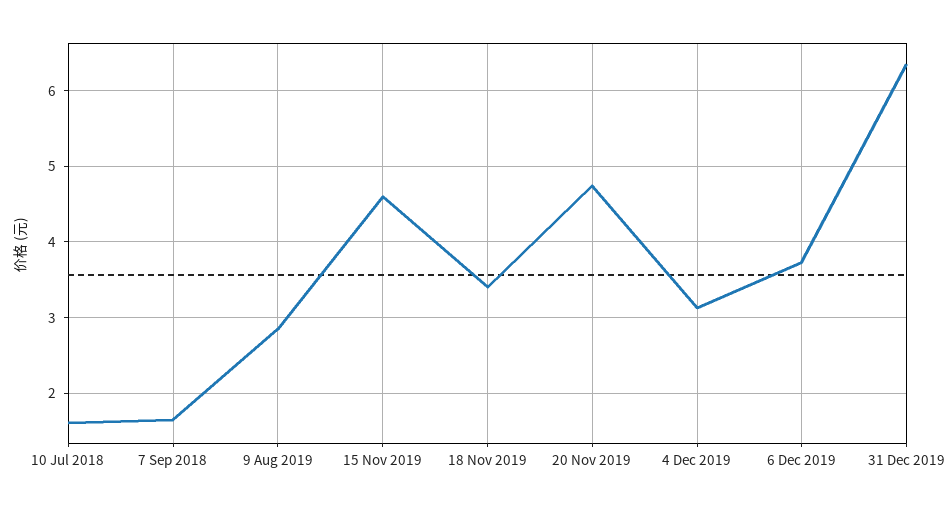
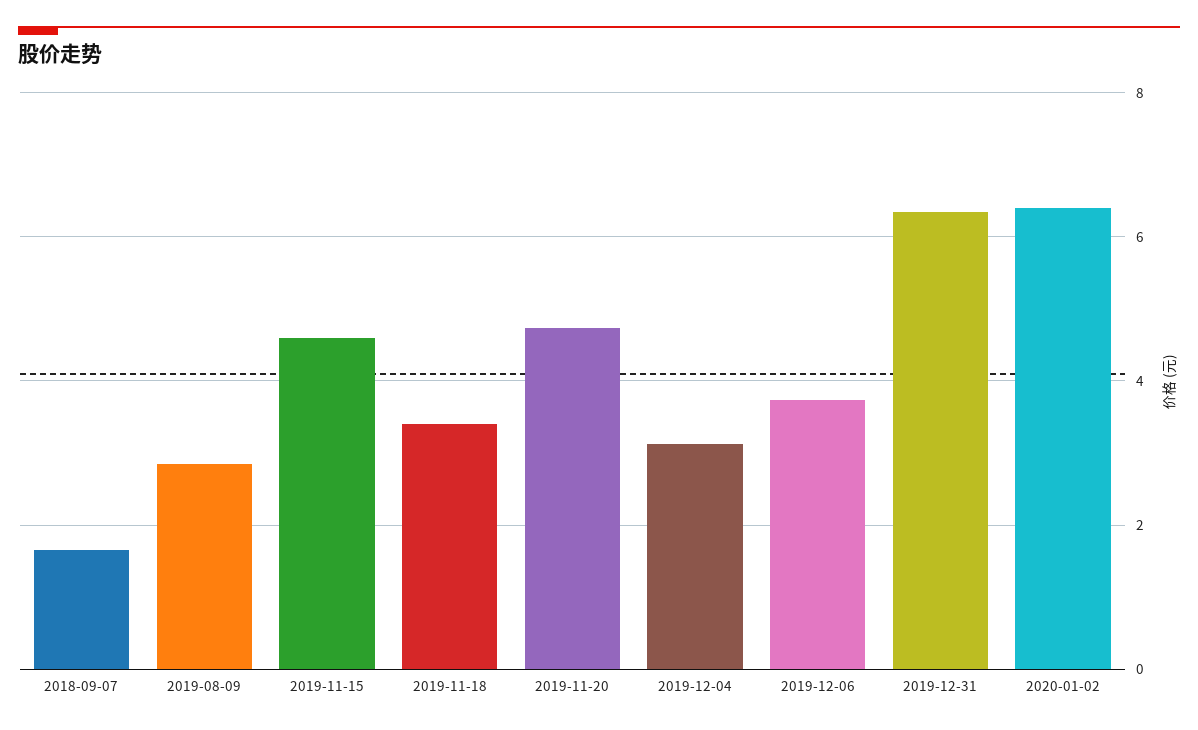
10 Jul 2018: 1.6 -> none
2020-01-02: none -> 6.4

